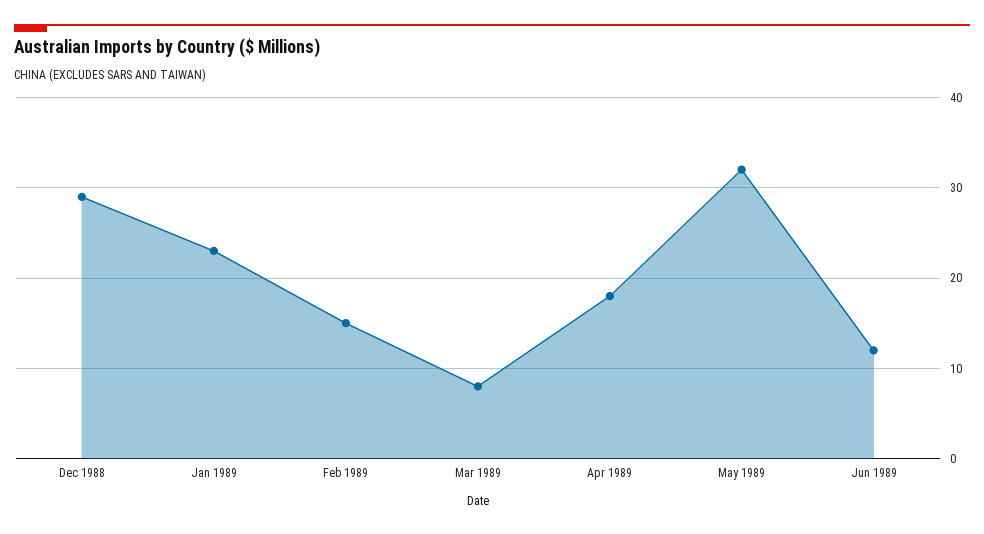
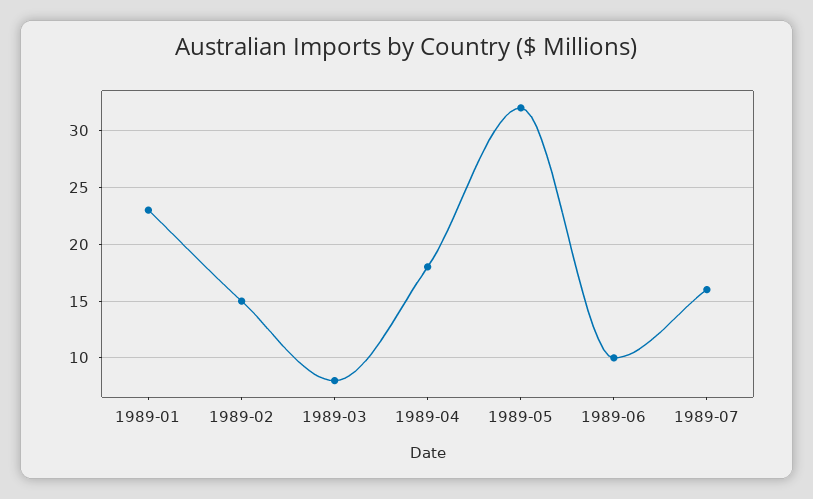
Dec 1988: 29 -> none
Jun 1989: 12 -> 10
1989-07: none -> 16

